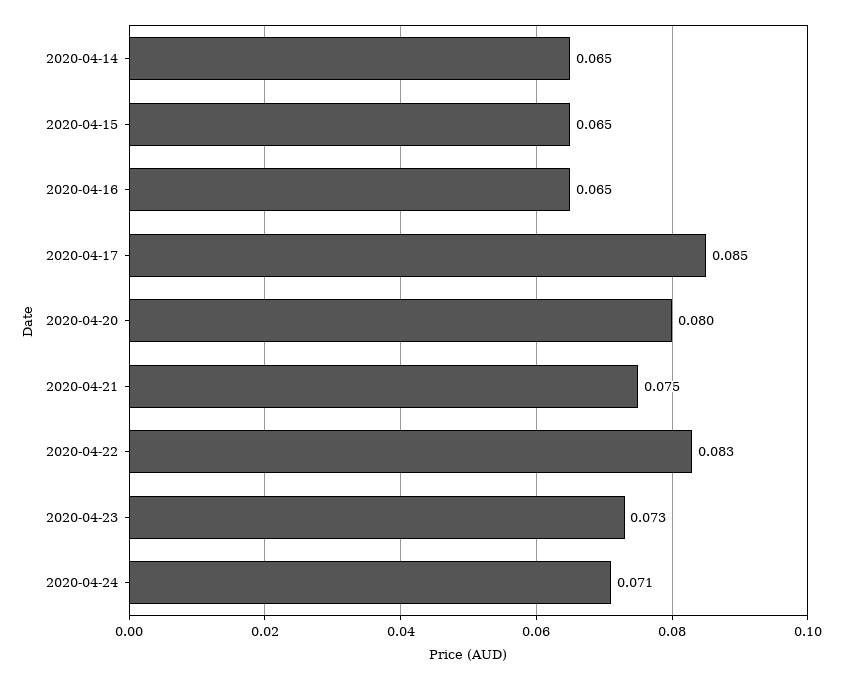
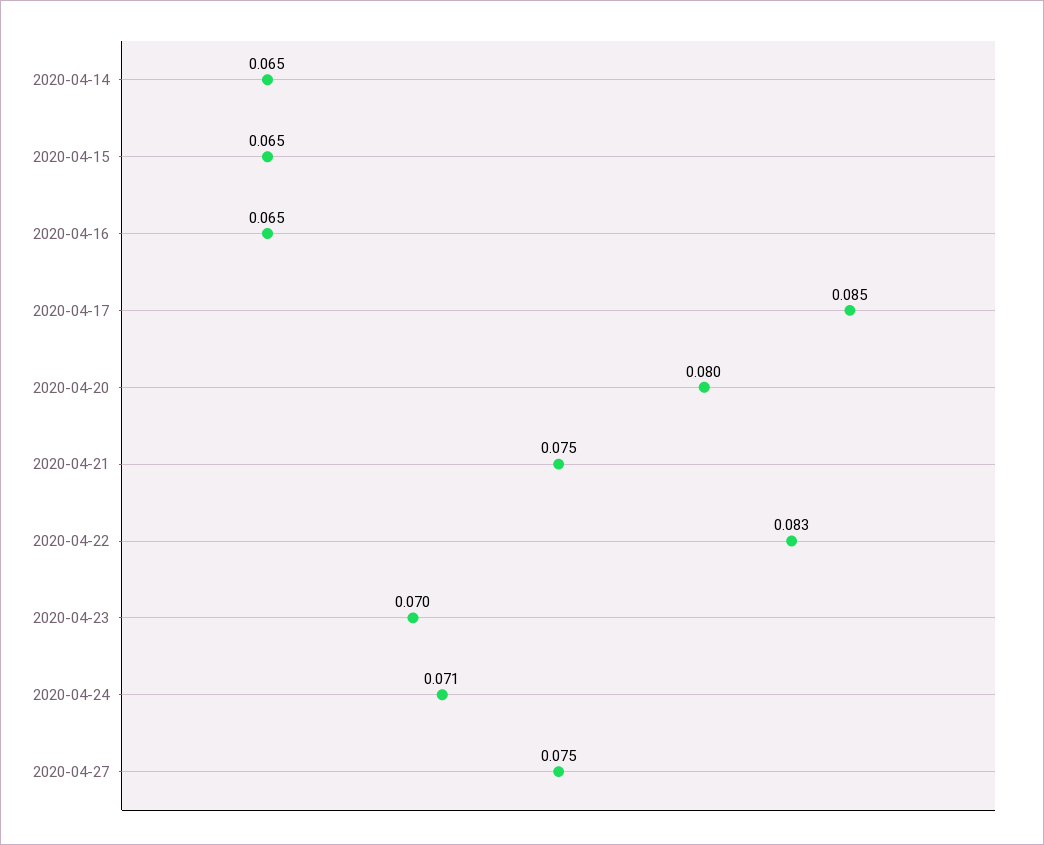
2020-04-23: 0.073 -> 0.07
2020-04-27: none -> 0.075

